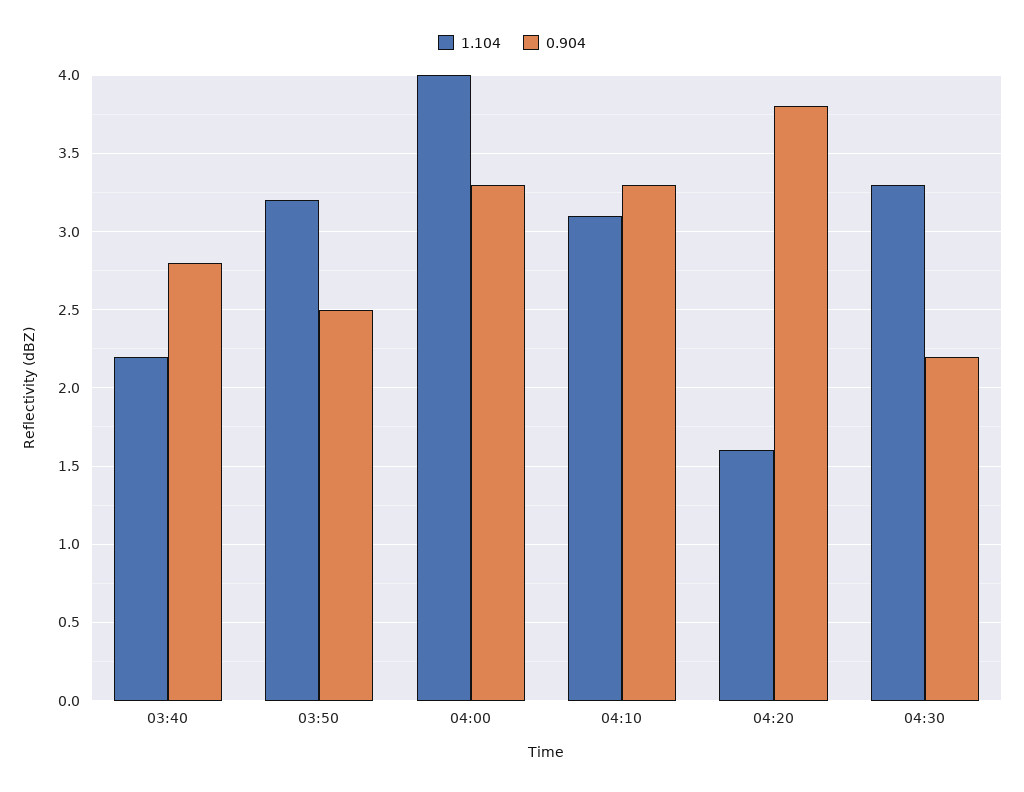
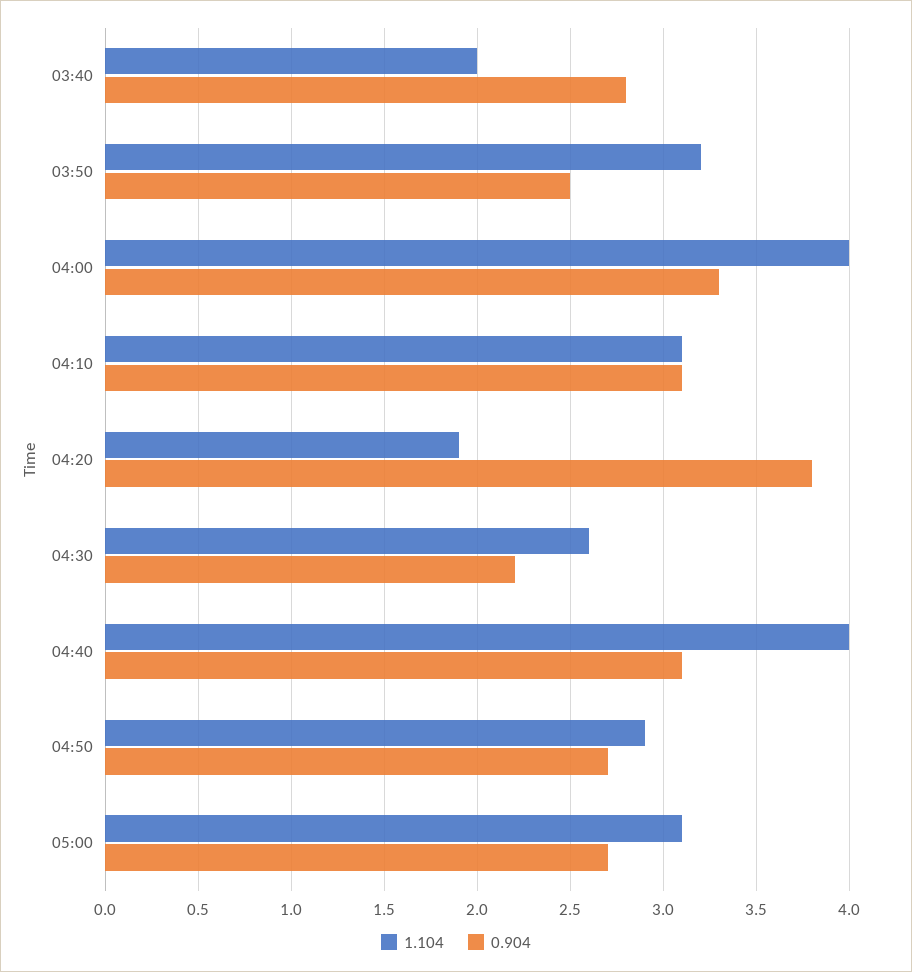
1.104, 03:40: 2.2 -> 2
0.904, 04:10: 3.3 -> 3.1
1.104, 04:20: 1.6 -> 1.9
1.104, 04:30: 3.3 -> 2.6
1.104, 04:40: none -> 4
0.904, 04:40: none -> 3.1
1.104, 04:50: none -> 2.9
0.904, 04:50: none -> 2.7
1.104, 05:00: none -> 3.1
0.904, 05:00: none -> 2.7

